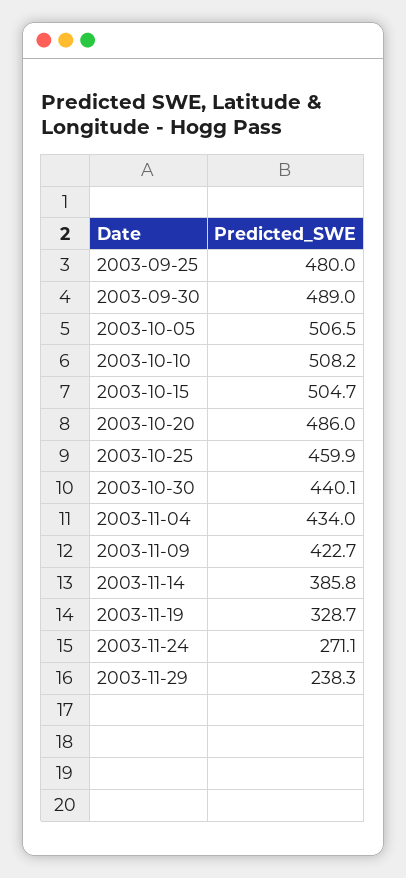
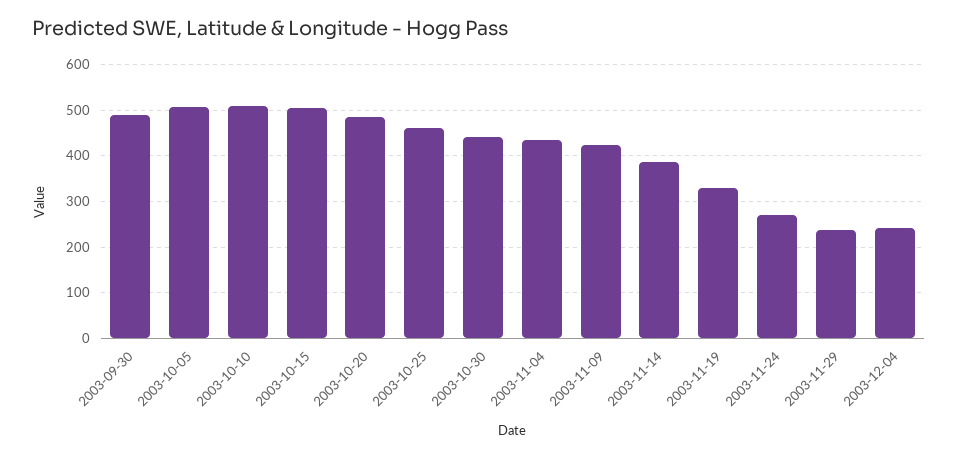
2003-09-25: 480 -> none
2003-12-04: none -> 240

